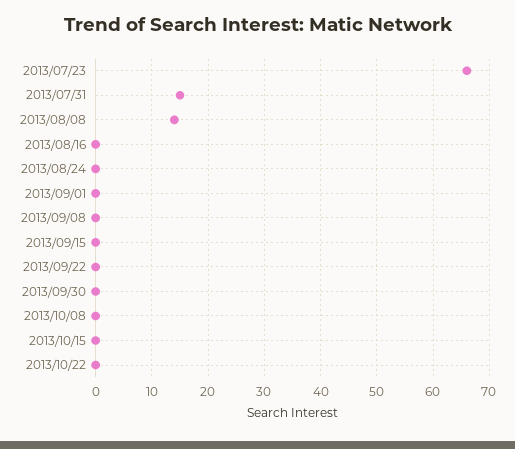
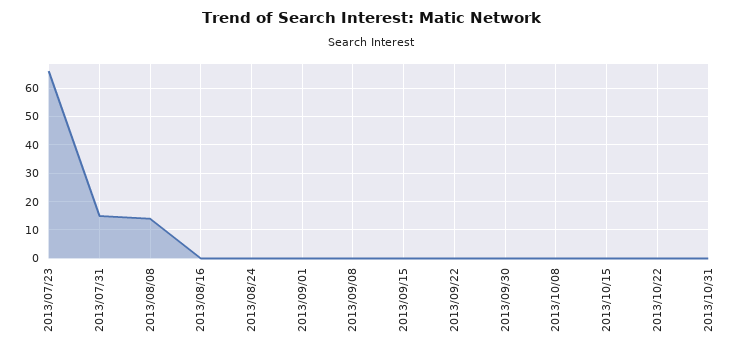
2013/10/31: none -> 0

